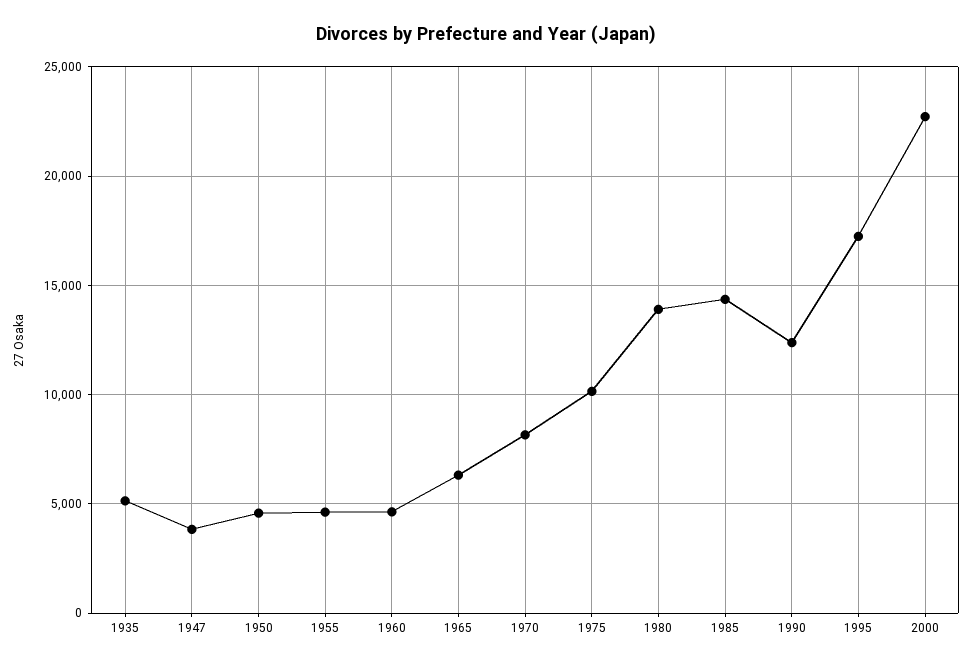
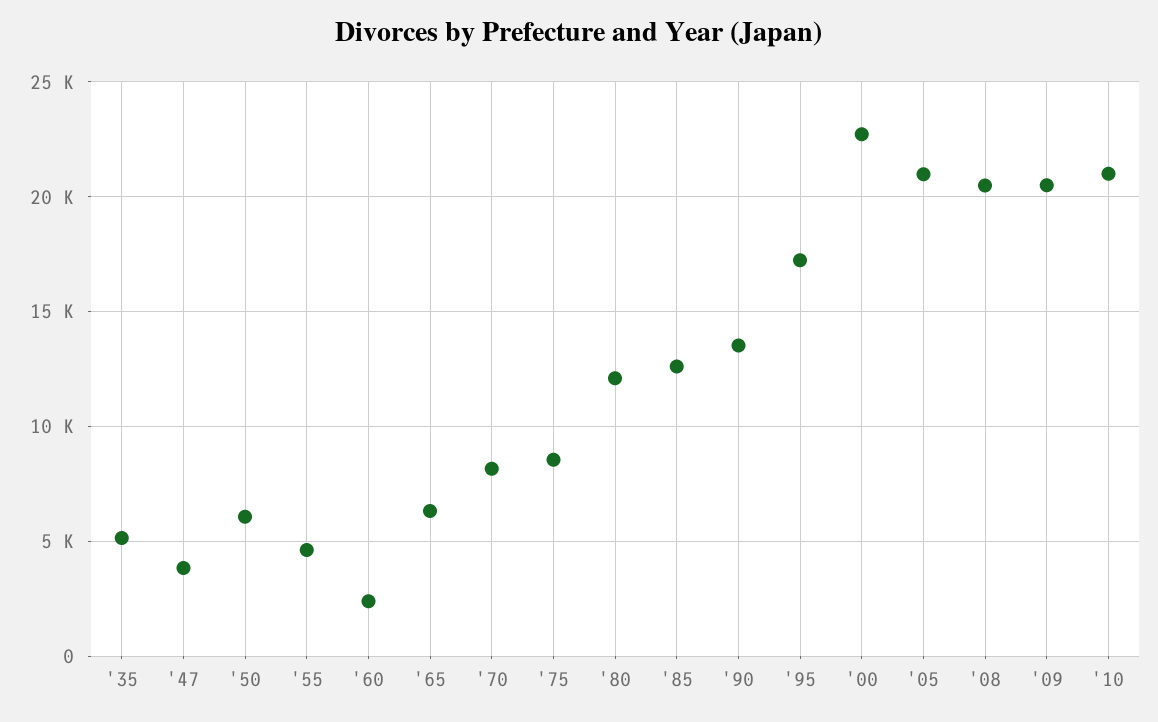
1950: 4500 -> 6000
1960: 4500 -> 2500
1975: 10000 -> 8500
1980: 14000 -> 12000
1985: 14500 -> 12500
1990: 12500 -> 13500
'05: none -> 21000
'08: none -> 20500
'09: none -> 20500
'10: none -> 21000

